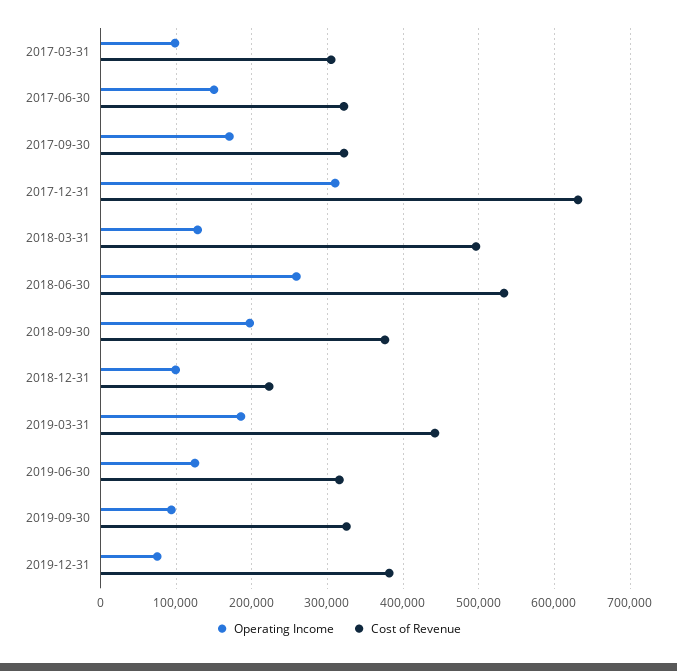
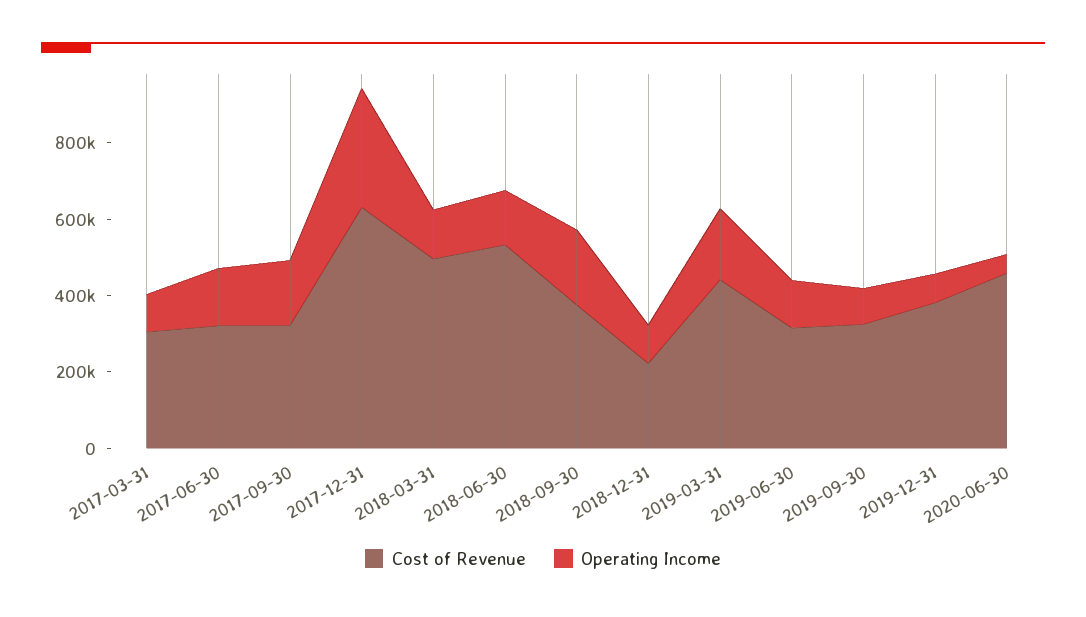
Operating Income, 2018-06-30: 260000 -> 150000
Cost of Revenue, 2020-06-30: none -> 450000
Operating Income, 2020-06-30: none -> 50000

